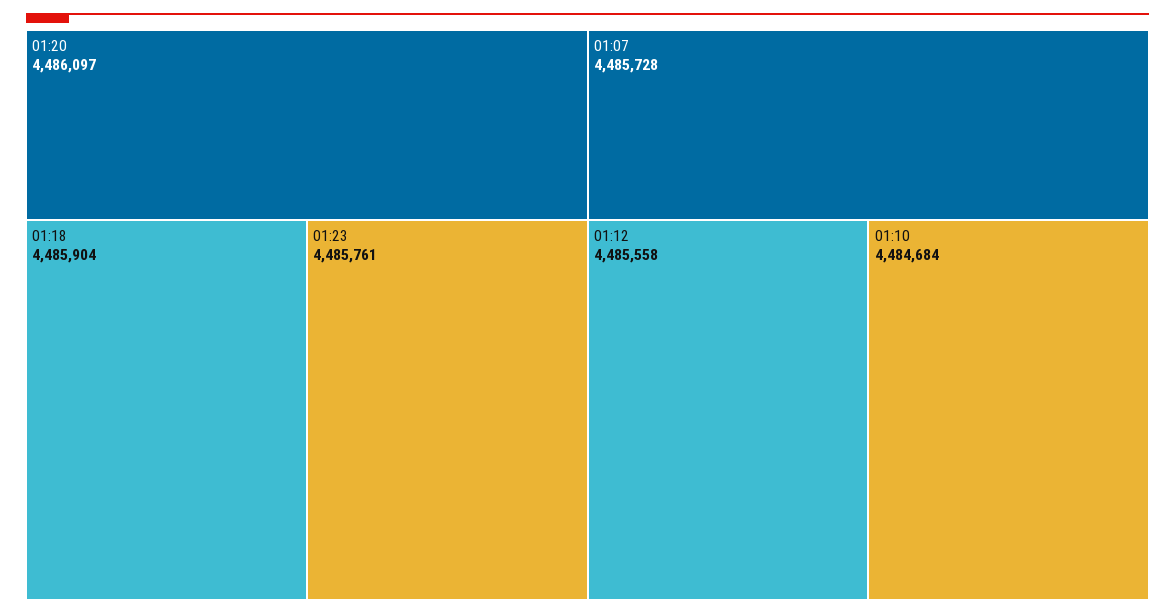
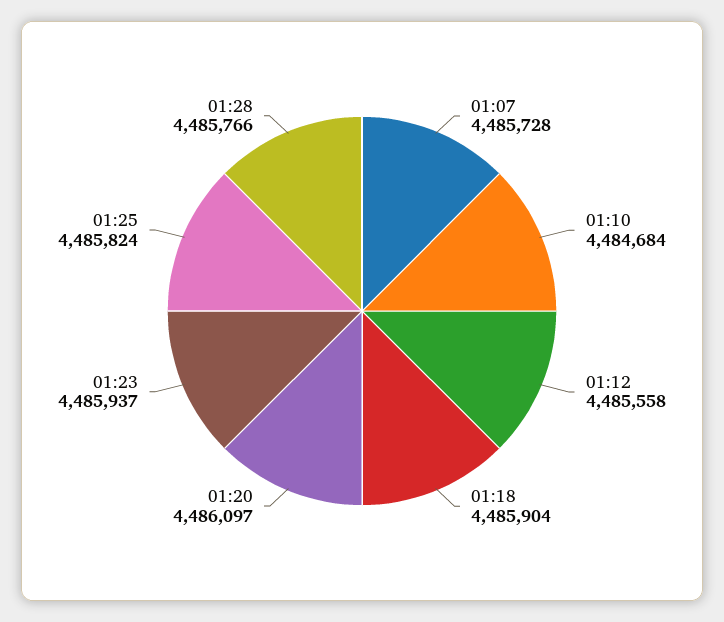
01:23: 4485761 -> 4485937
01:25: none -> 4485824
01:28: none -> 4485766

